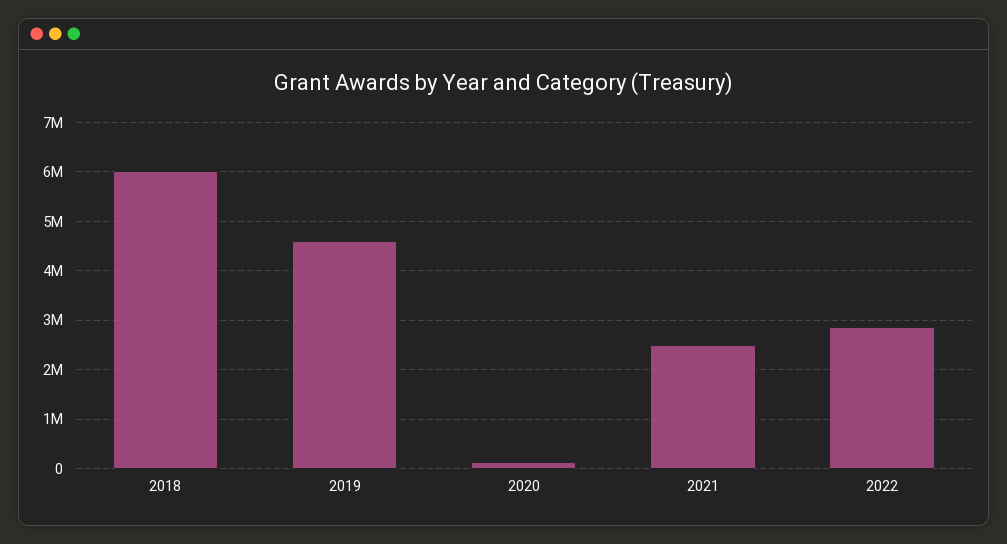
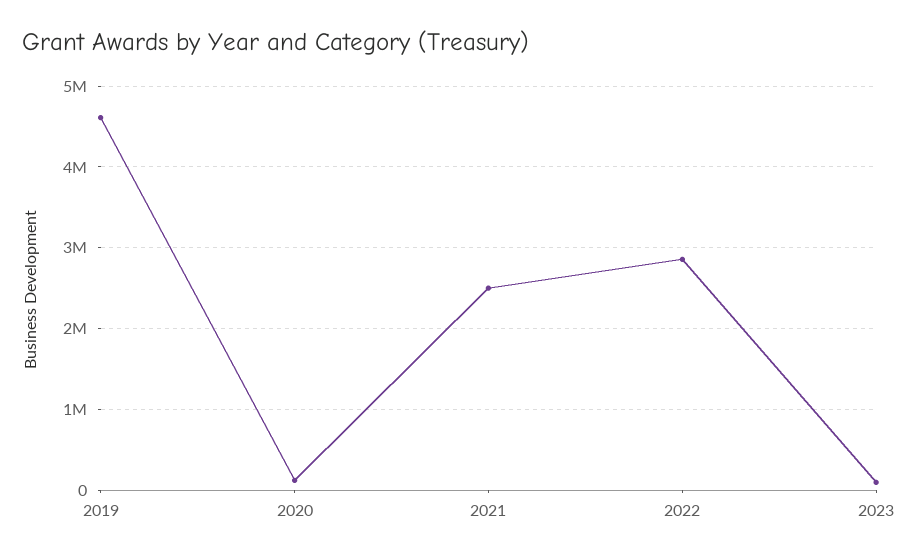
2018: 6000000 -> none
2023: none -> 100000

